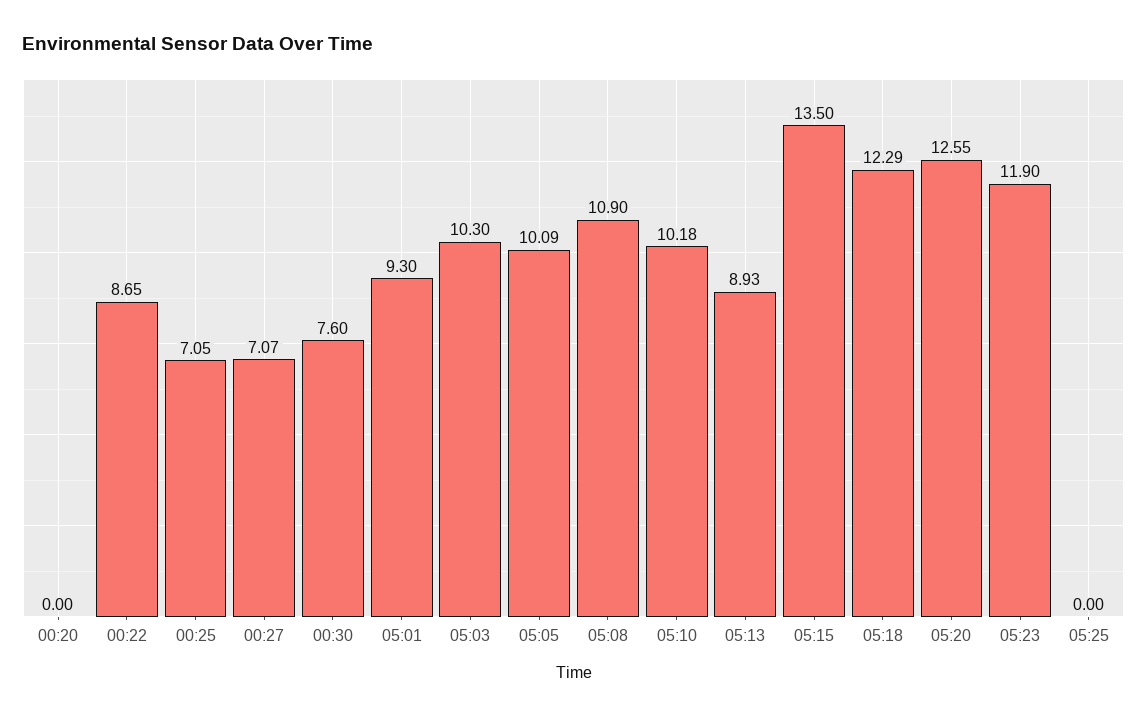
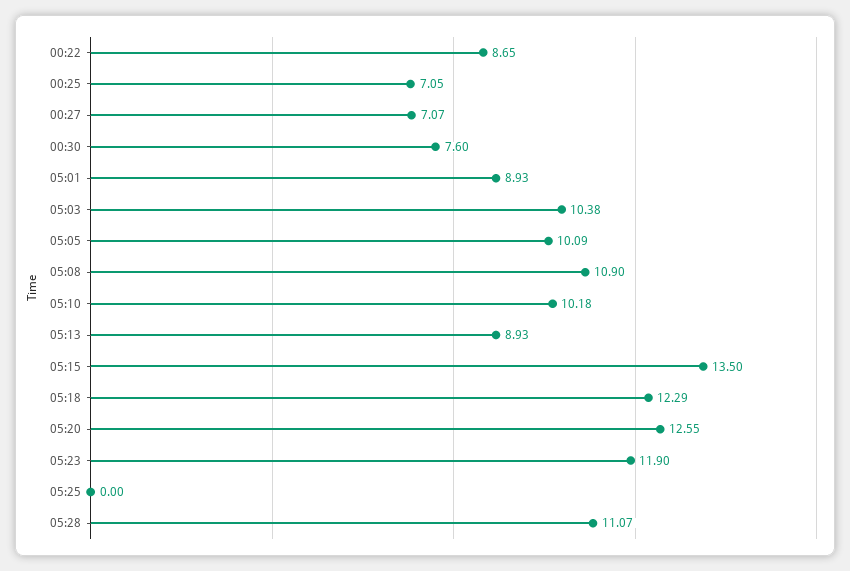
00:20: 0 -> none
05:01: 9.3 -> 8.93
05:03: 10.3 -> 10.38
05:28: none -> 11.07

